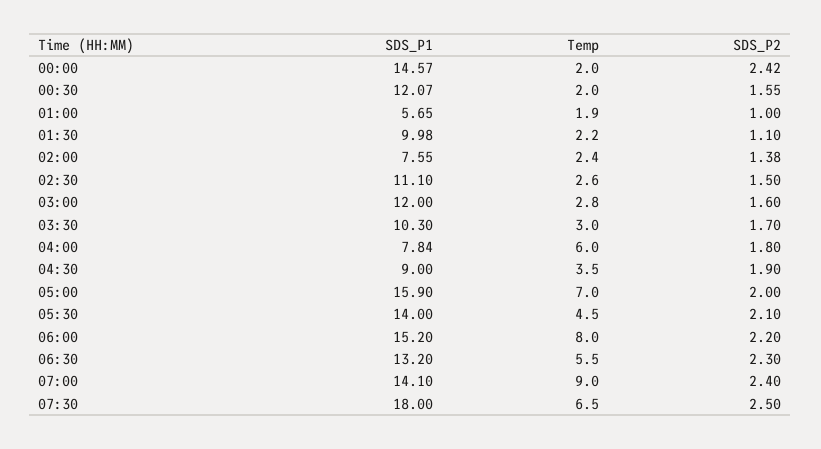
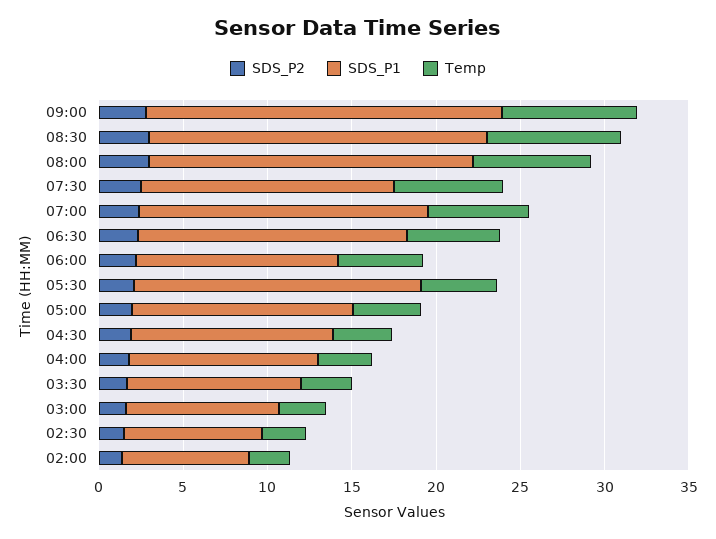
SDS_P1, 00:00: 14.57 -> none
Temp, 00:00: 2 -> none
SDS_P2, 00:00: 2.42 -> none
SDS_P1, 00:30: 12.07 -> none
Temp, 00:30: 2 -> none
SDS_P2, 00:30: 1.55 -> none
SDS_P1, 01:00: 5.65 -> none
Temp, 01:00: 1.9 -> none
SDS_P2, 01:00: 1 -> none
SDS_P1, 01:30: 9.98 -> none
Temp, 01:30: 2.2 -> none
SDS_P2, 01:30: 1.1 -> none
SDS_P1, 02:30: 11.1 -> 8
SDS_P1, 03:00: 12 -> 9
SDS_P1, 04:00: 7.84 -> 11
Temp, 04:00: 6 -> 3
SDS_P1, 04:30: 9 -> 12
SDS_P1, 05:00: 15.9 -> 13
Temp, 05:00: 7 -> 4
SDS_P1, 05:30: 14 -> 17
SDS_P1, 06:00: 15.2 -> 12
Temp, 06:00: 8 -> 5
SDS_P1, 06:30: 13.2 -> 16
SDS_P1, 07:00: 14.1 -> 17
Temp, 07:00: 9 -> 6
SDS_P1, 07:30: 18 -> 15
SDS_P2, 09:00: none -> 3
SDS_P1, 09:00: none -> 21
Temp, 09:00: none -> 8
SDS_P2, 08:30: none -> 3
SDS_P1, 08:30: none -> 20
Temp, 08:30: none -> 8
SDS_P2, 08:00: none -> 3
SDS_P1, 08:00: none -> 19
Temp, 08:00: none -> 7

